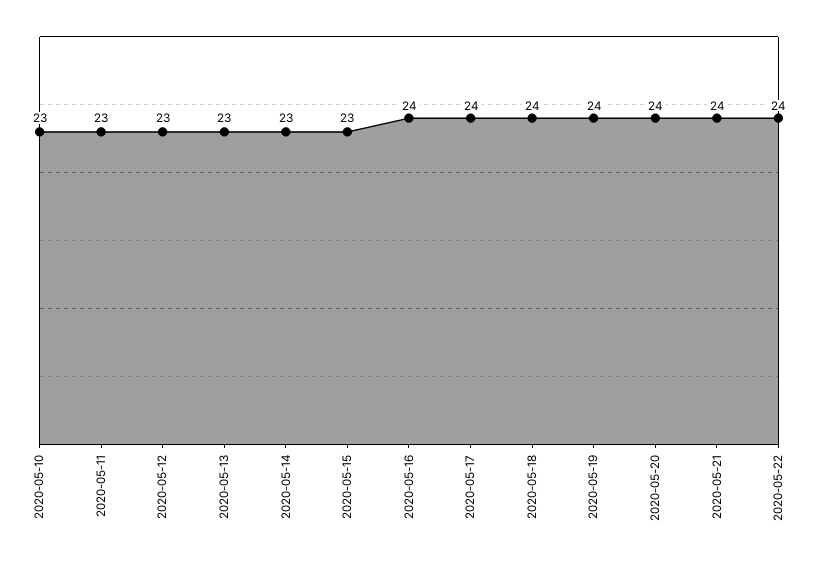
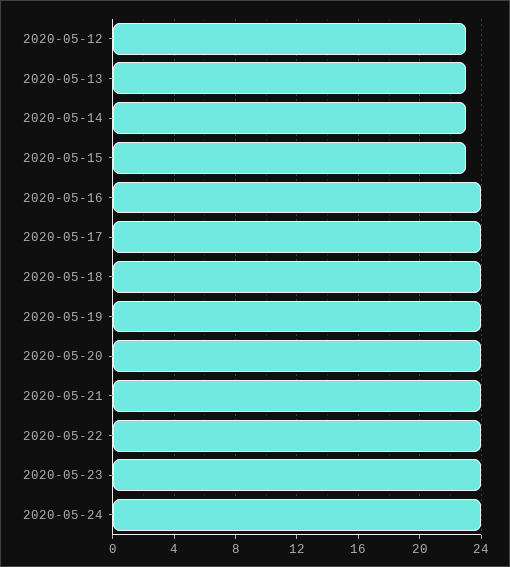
2020-05-10: 23 -> none
2020-05-11: 23 -> none
2020-05-23: none -> 24
2020-05-24: none -> 24

